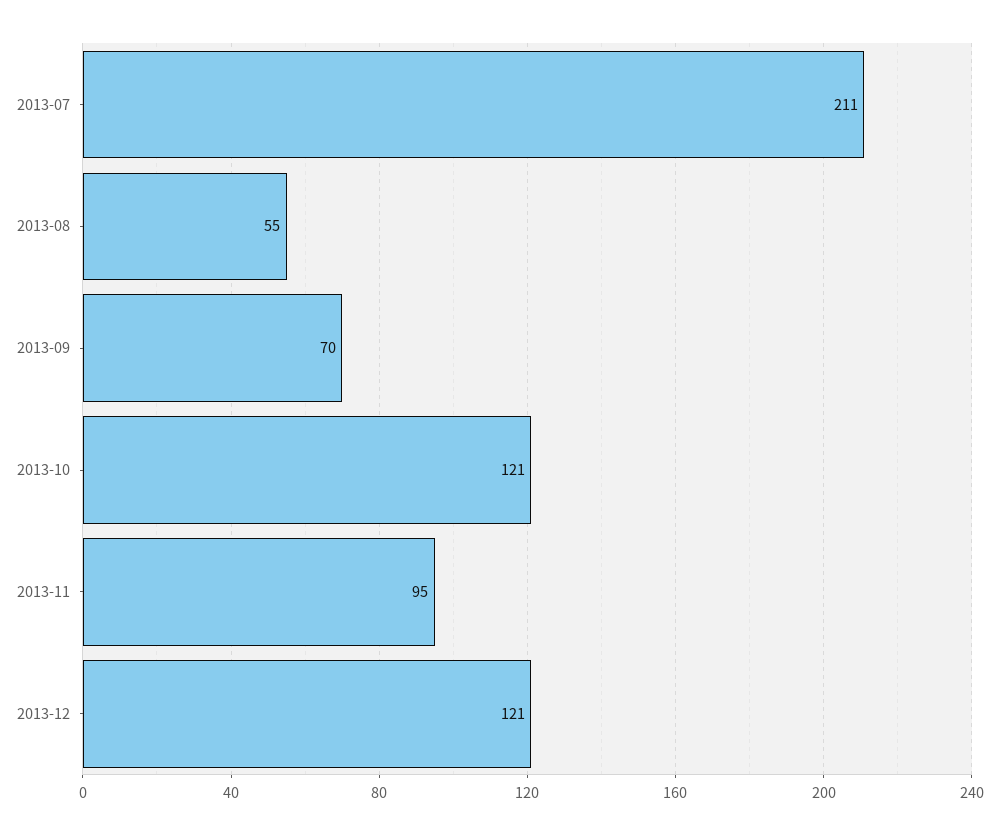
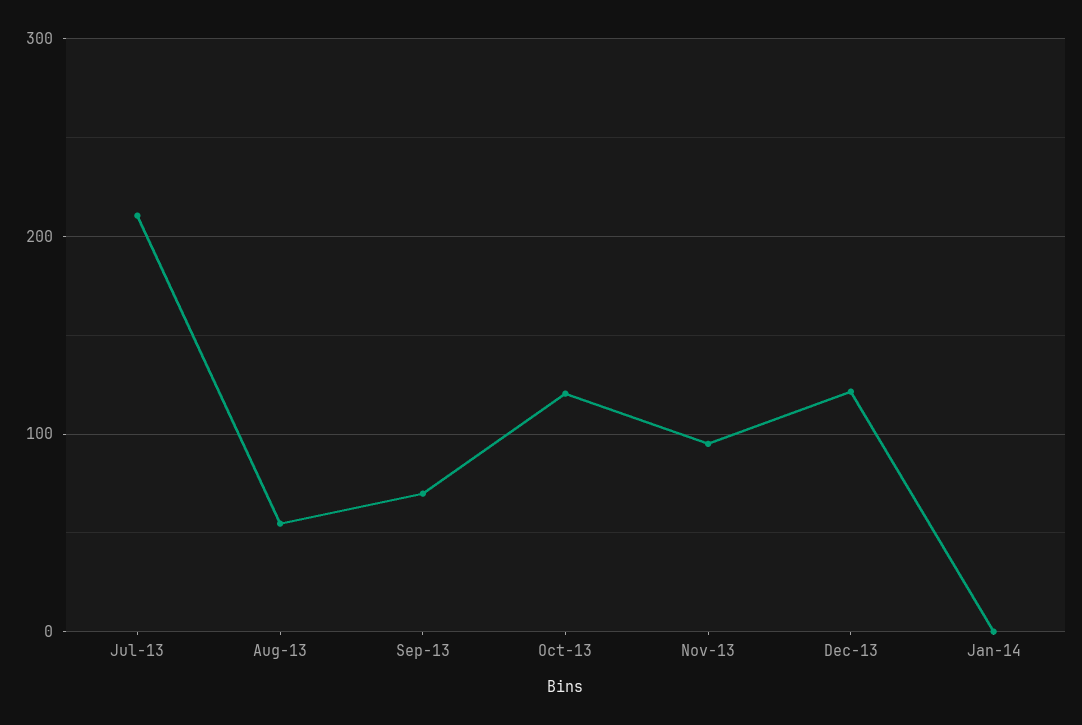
Jan-14: none -> 0

